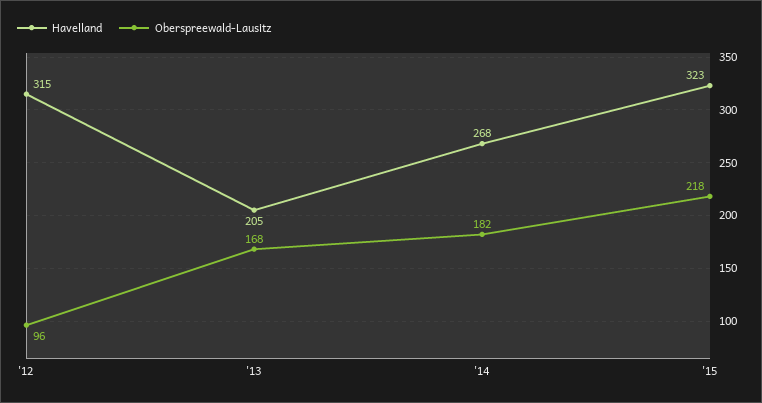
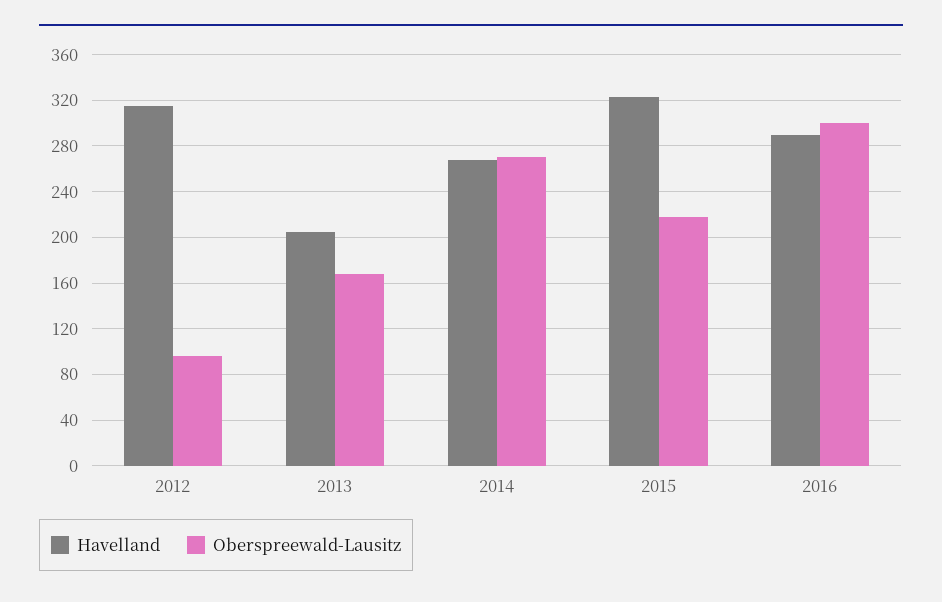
Oberspreewald-Lausitz, '14: 182 -> 270
Havelland, 2016: none -> 290
Oberspreewald-Lausitz, 2016: none -> 300

